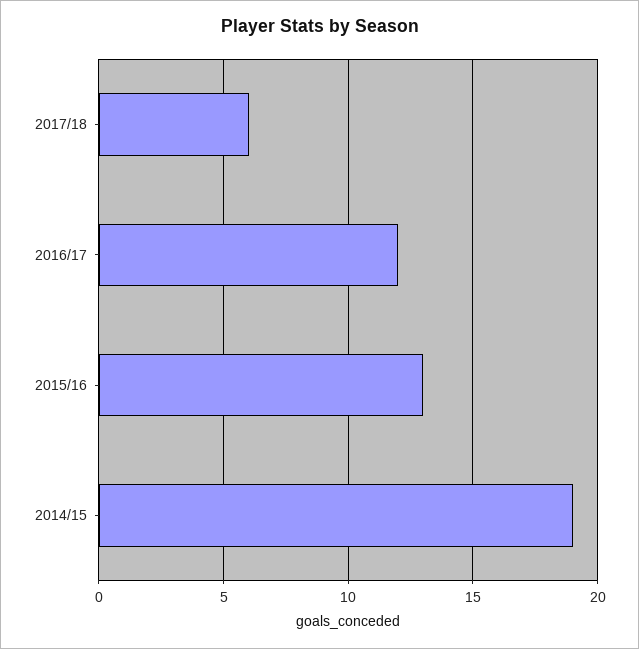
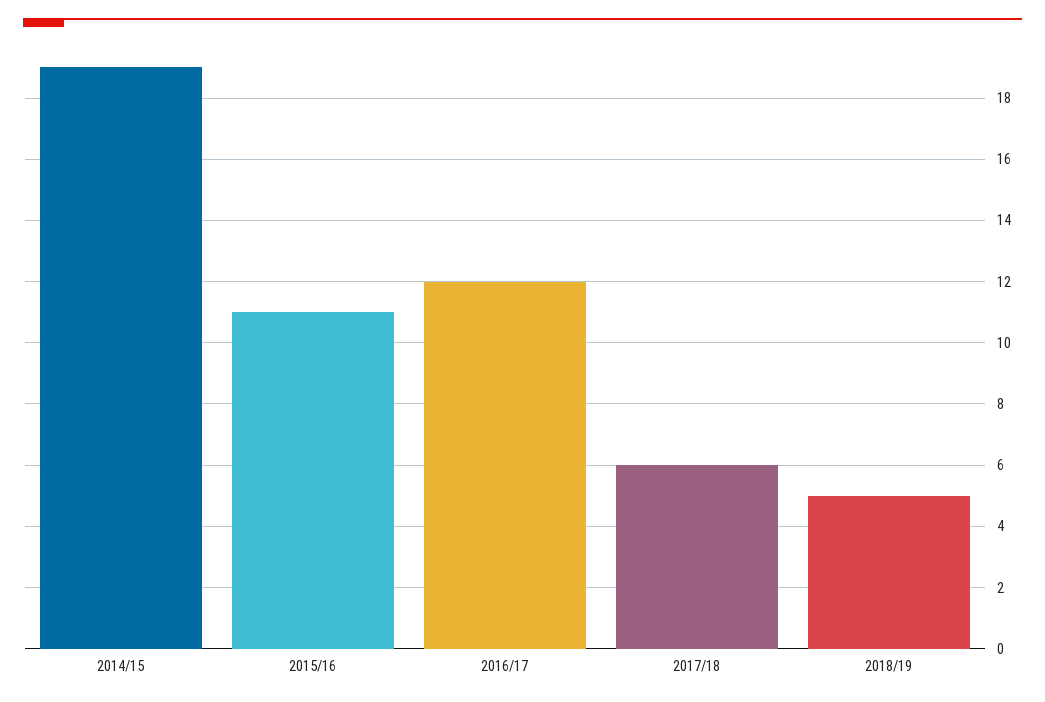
2015/16: 13 -> 11
2018/19: none -> 5

